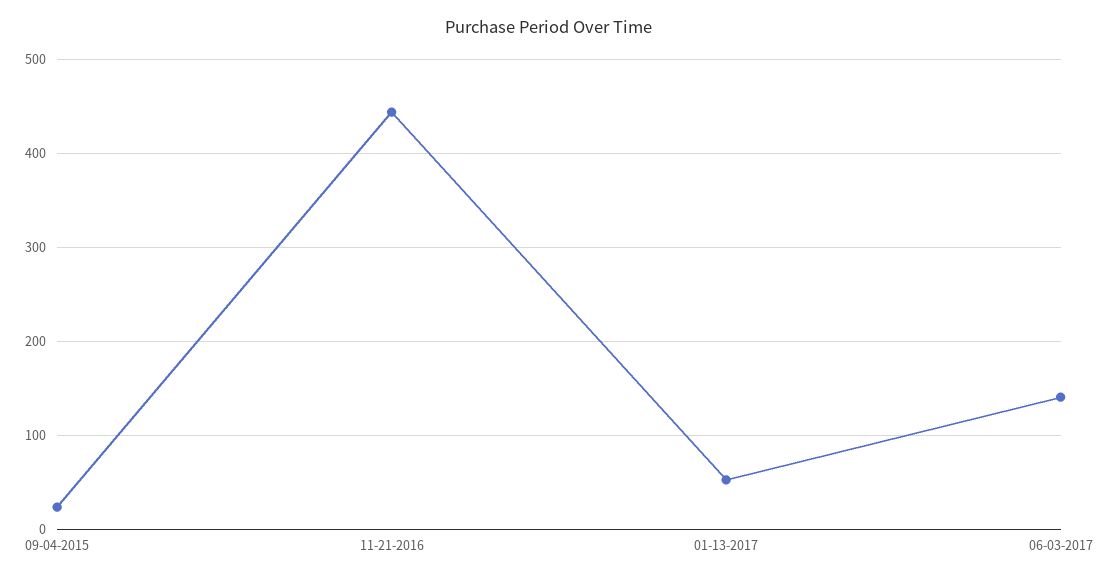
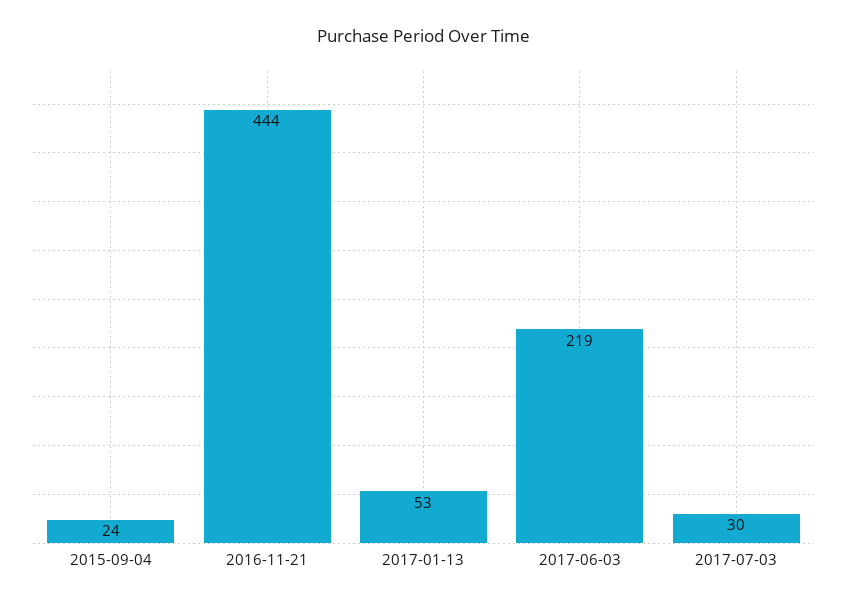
06-03-2017: 140 -> 219
2017-07-03: none -> 30

